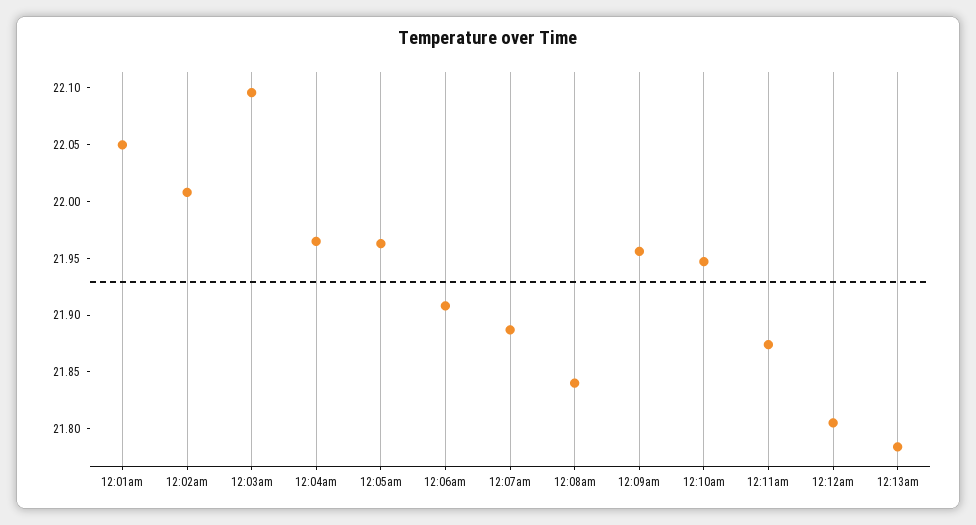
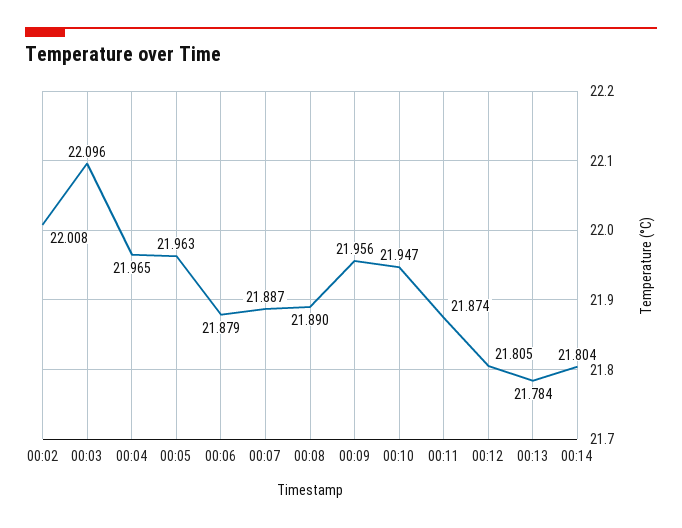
12:01am: 22.05 -> none
12:06am: 21.91 -> 21.879
12:08am: 21.84 -> 21.89
00:14: none -> 21.804

